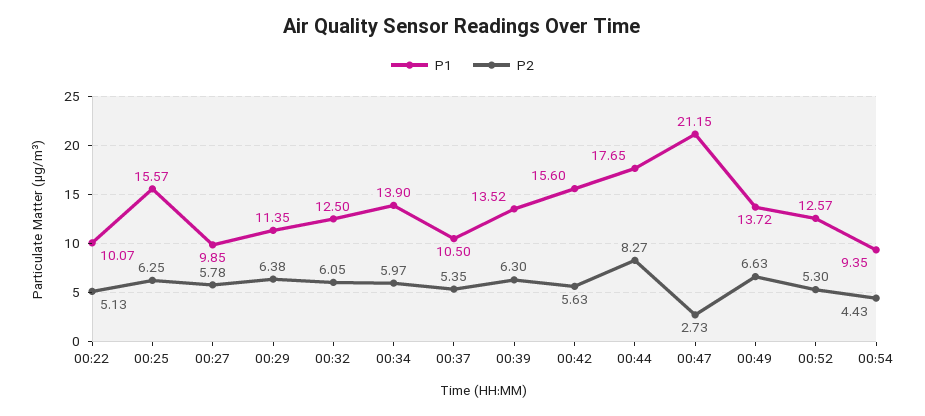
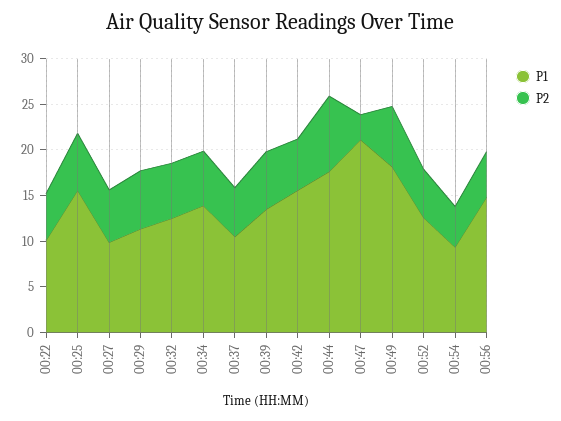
P1, 00:49: 13.72 -> 18
P1, 00:56: none -> 15
P2, 00:56: none -> 5

